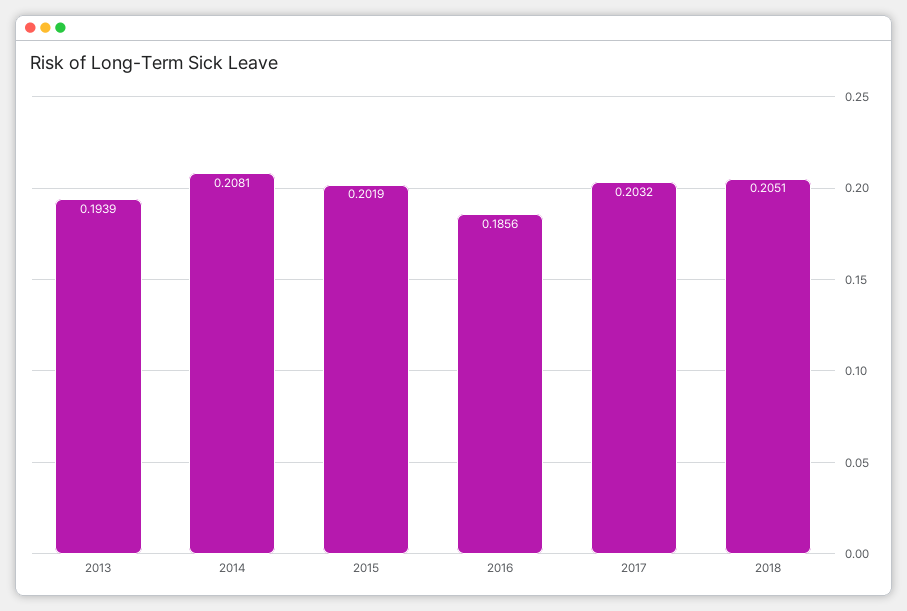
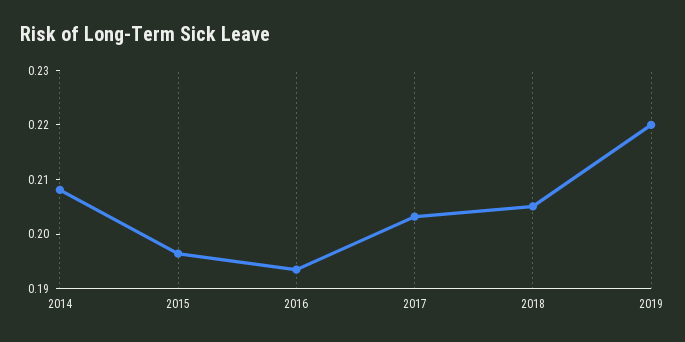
2013: 0.1939 -> none
2015: 0.2019 -> 0.196
2016: 0.1856 -> 0.194
2019: none -> 0.22

